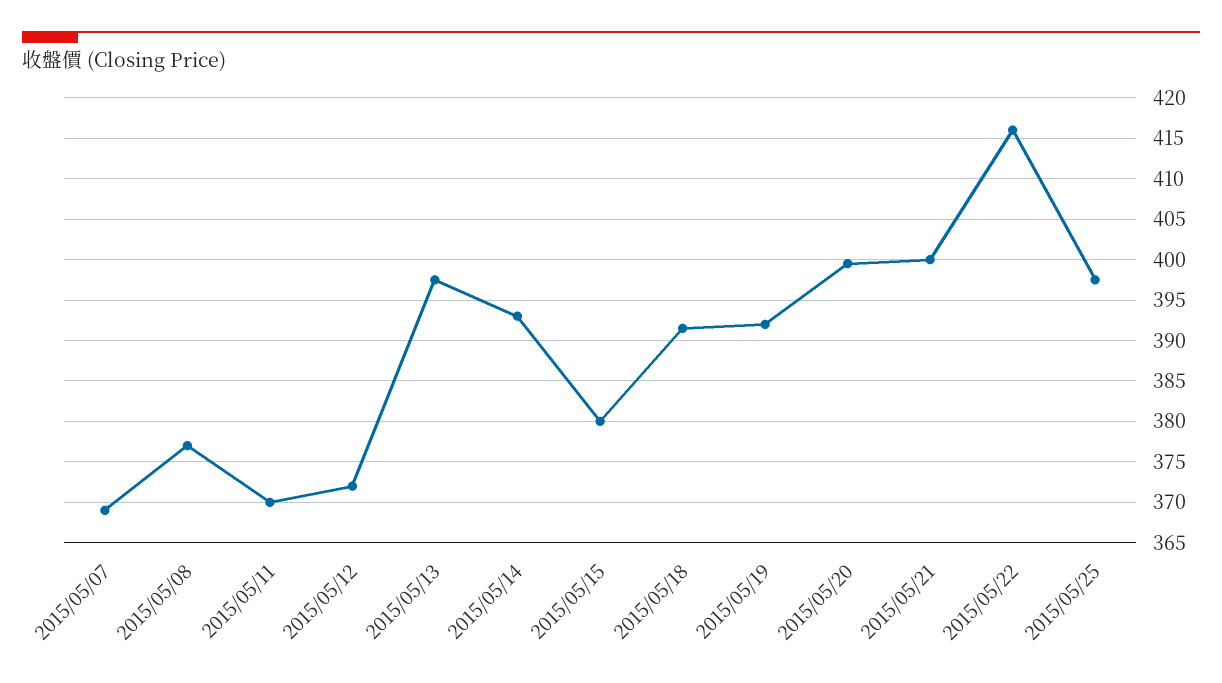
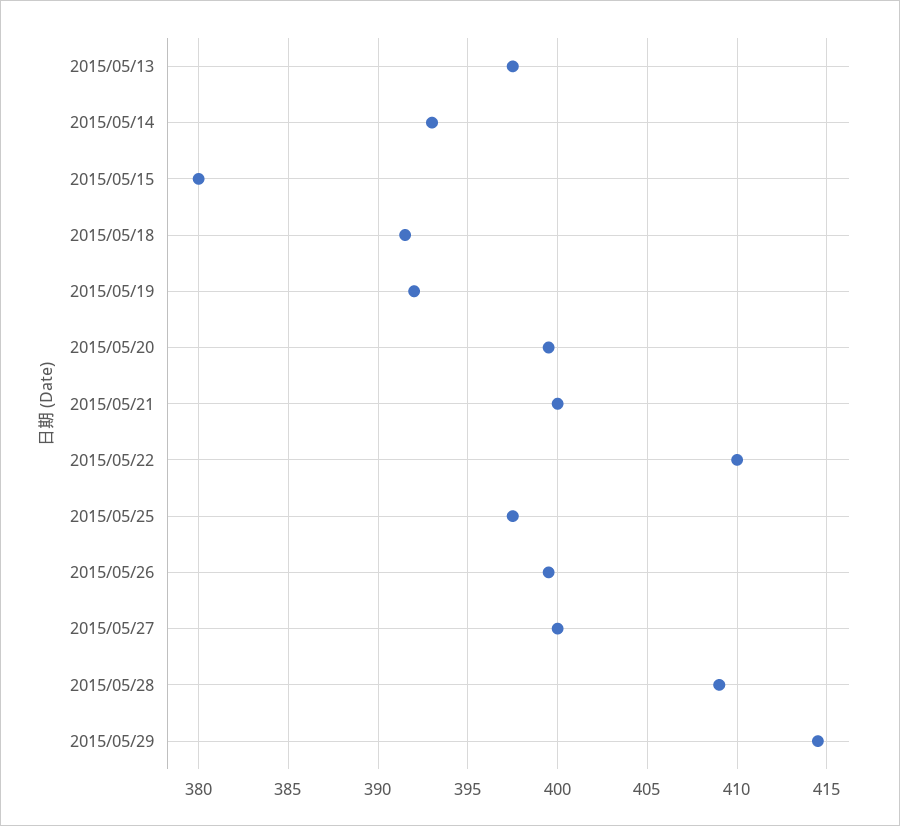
2015/05/07: 369 -> none
2015/05/08: 377 -> none
2015/05/11: 370 -> none
2015/05/12: 372 -> none
2015/05/22: 416 -> 410
2015/05/26: none -> 399.5
2015/05/27: none -> 400
2015/05/28: none -> 409
2015/05/29: none -> 414.5

